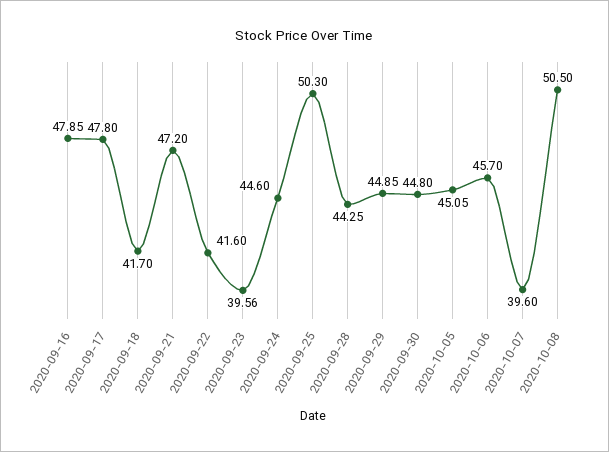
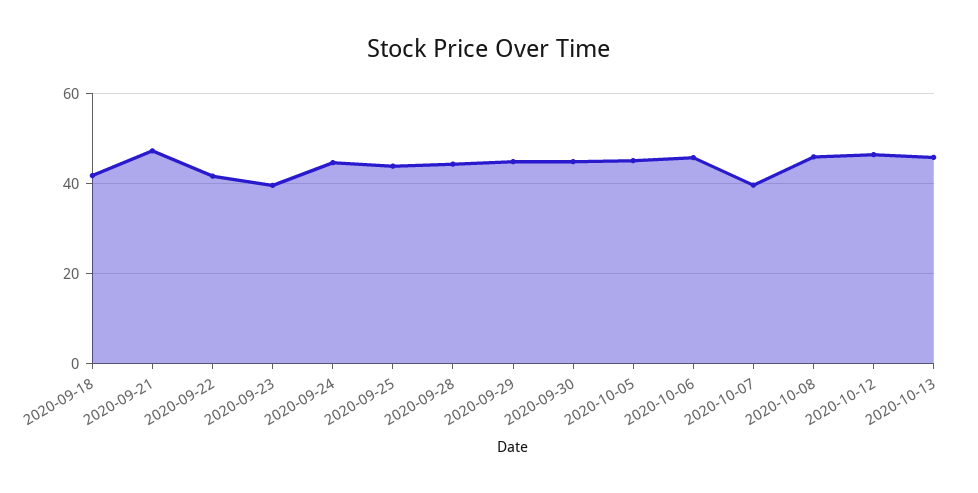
2020-09-16: 47.85 -> none
2020-09-17: 47.8 -> none
2020-09-25: 50.3 -> 44
2020-10-08: 50.5 -> 46
2020-10-12: none -> 46
2020-10-13: none -> 46

